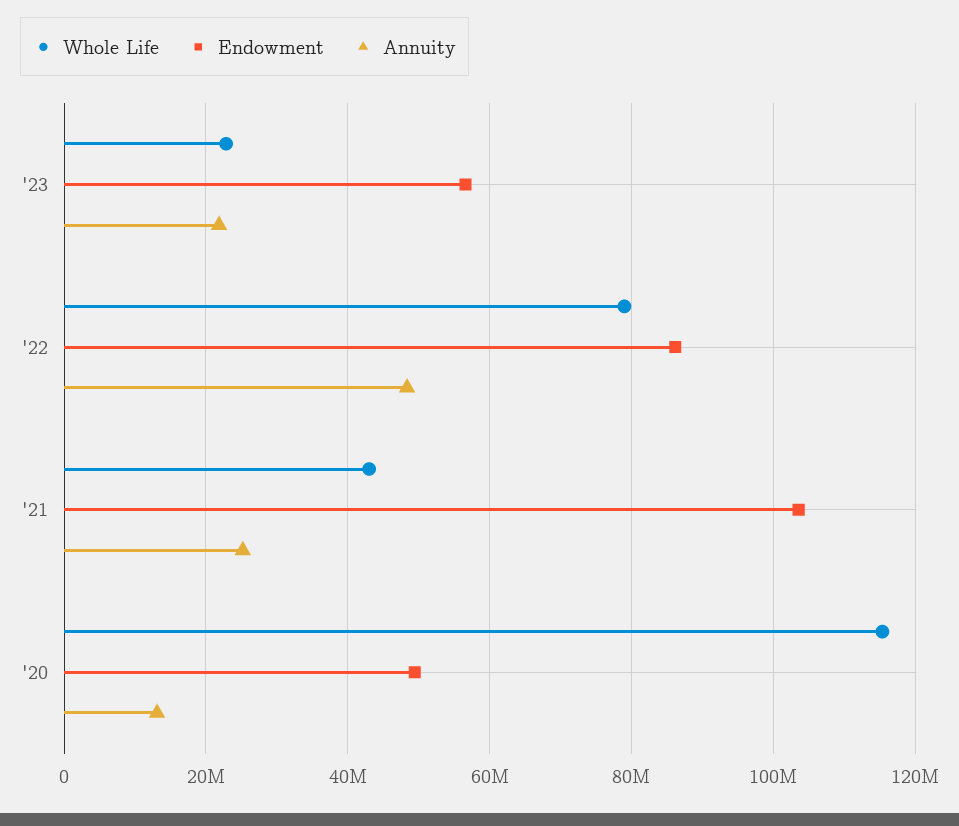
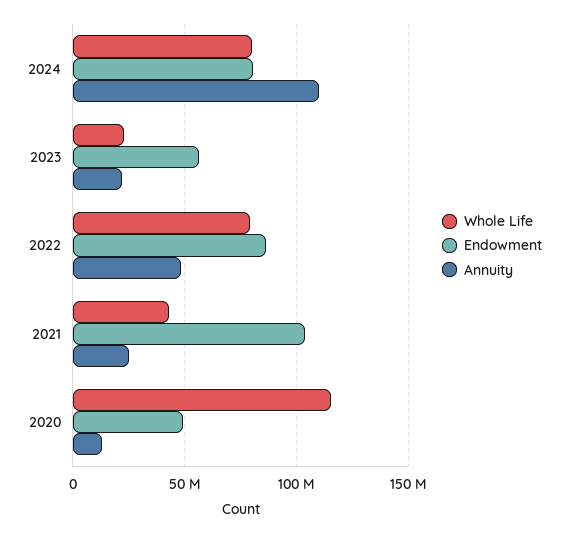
Whole Life, 2024: none -> 80000000
Endowment, 2024: none -> 80000000
Annuity, 2024: none -> 110000000

